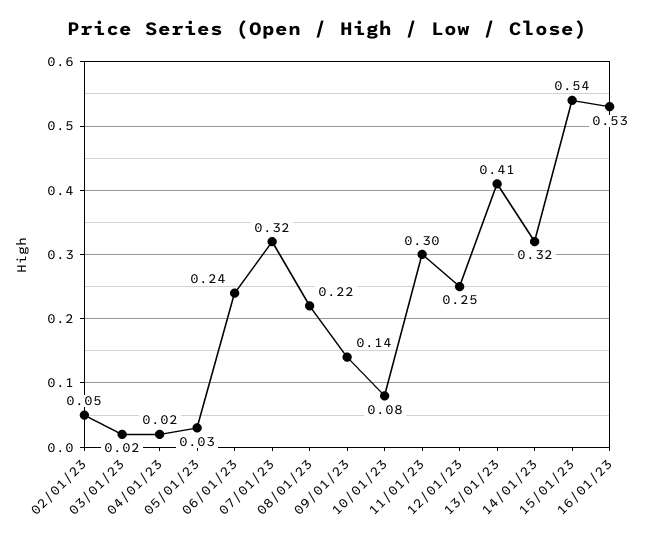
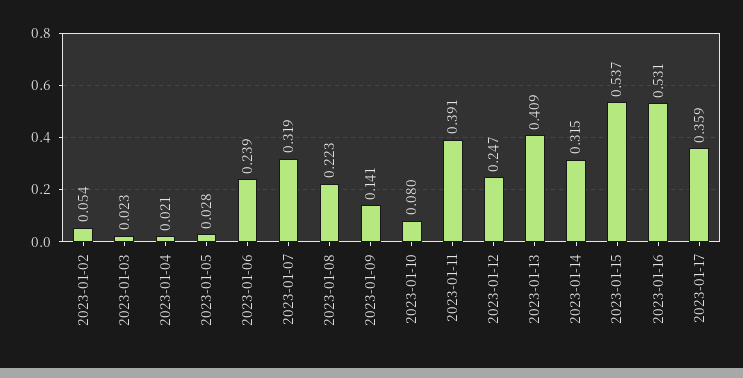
11/01/23: 0.3 -> 0.391
2023-01-17: none -> 0.359

